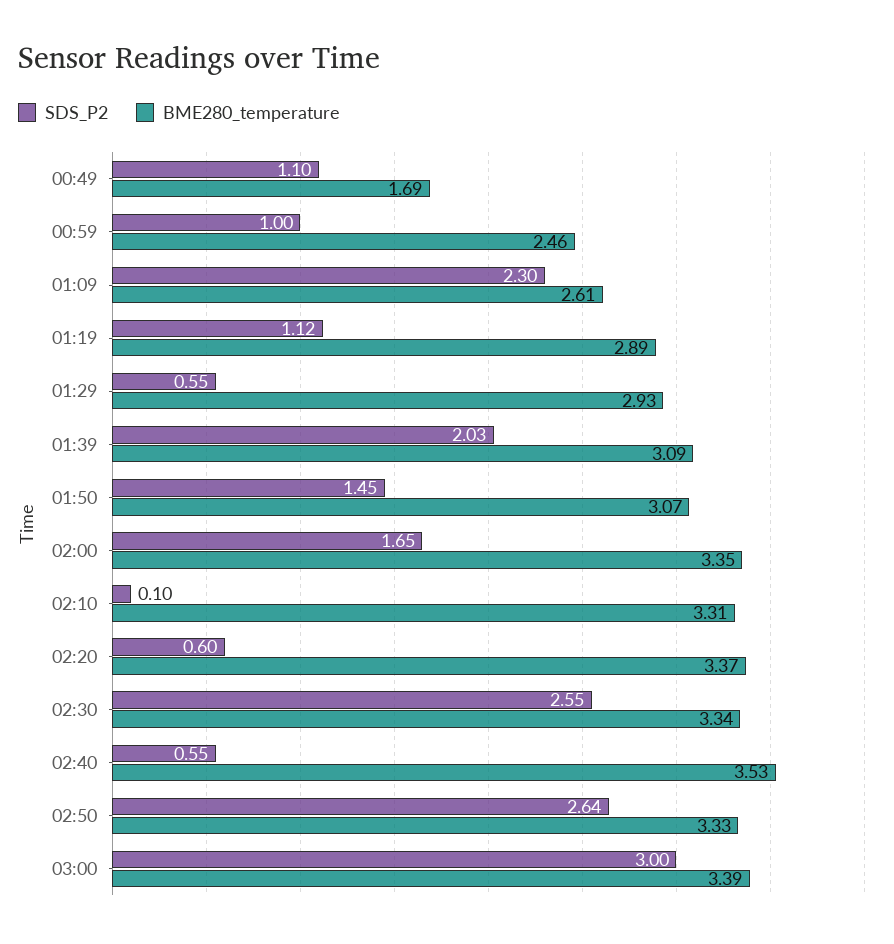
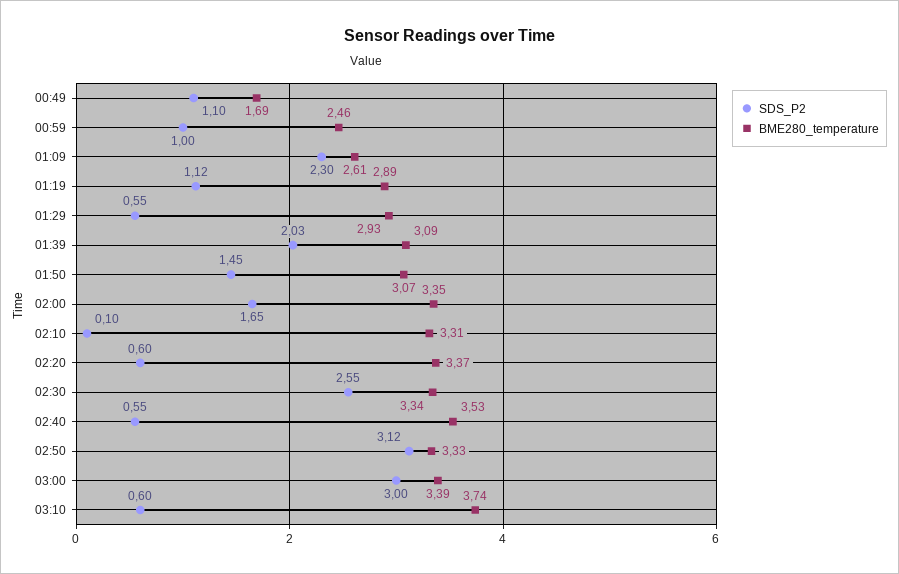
SDS_P2, 02:50: 2.64 -> 3.12
SDS_P2, 03:10: none -> 0.6
BME280_temperature, 03:10: none -> 3.74

